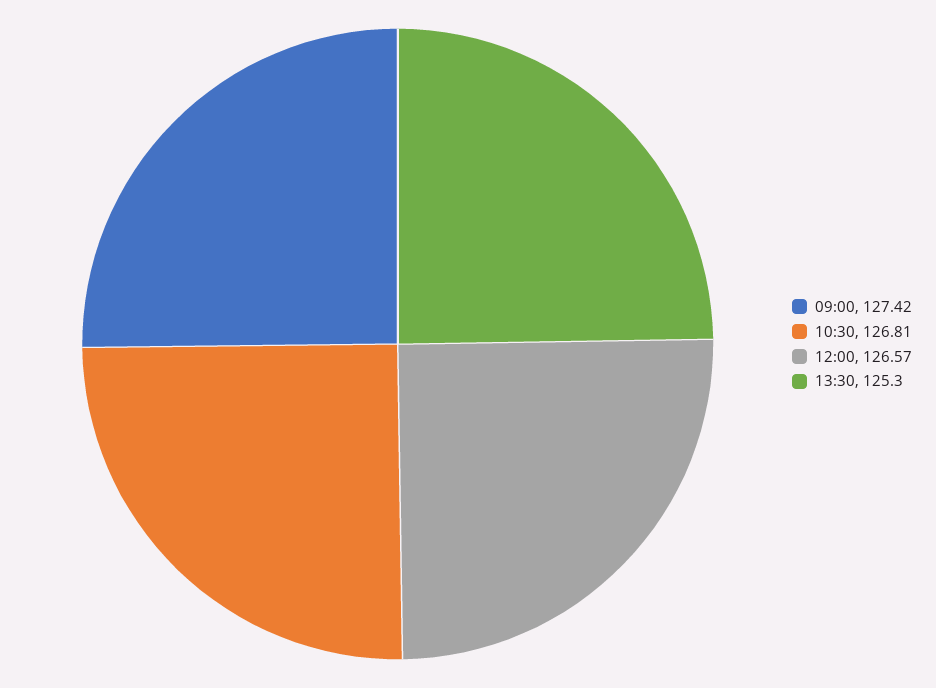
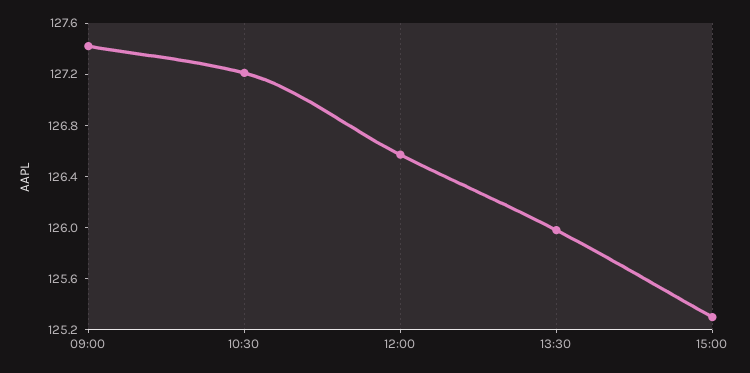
10:30: 126.81 -> 127.2
13:30: 125.3 -> 126
15:00: none -> 125.3

